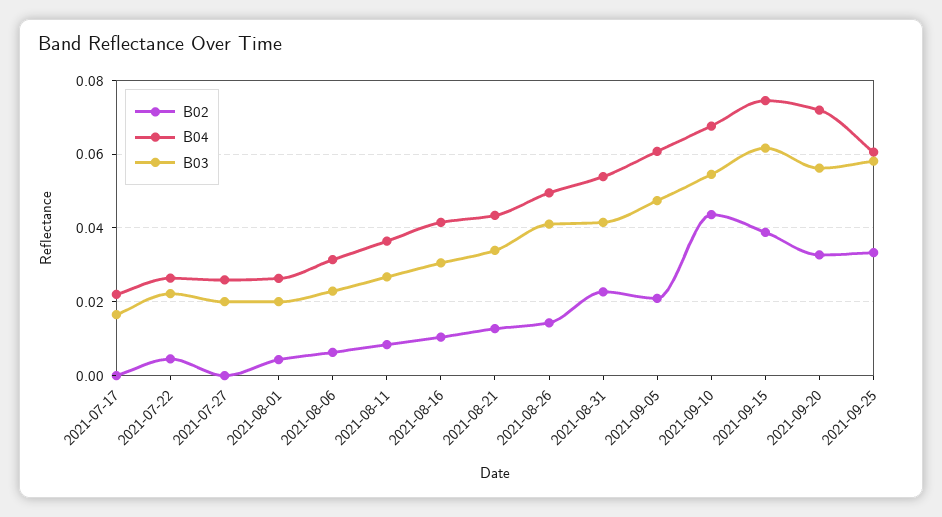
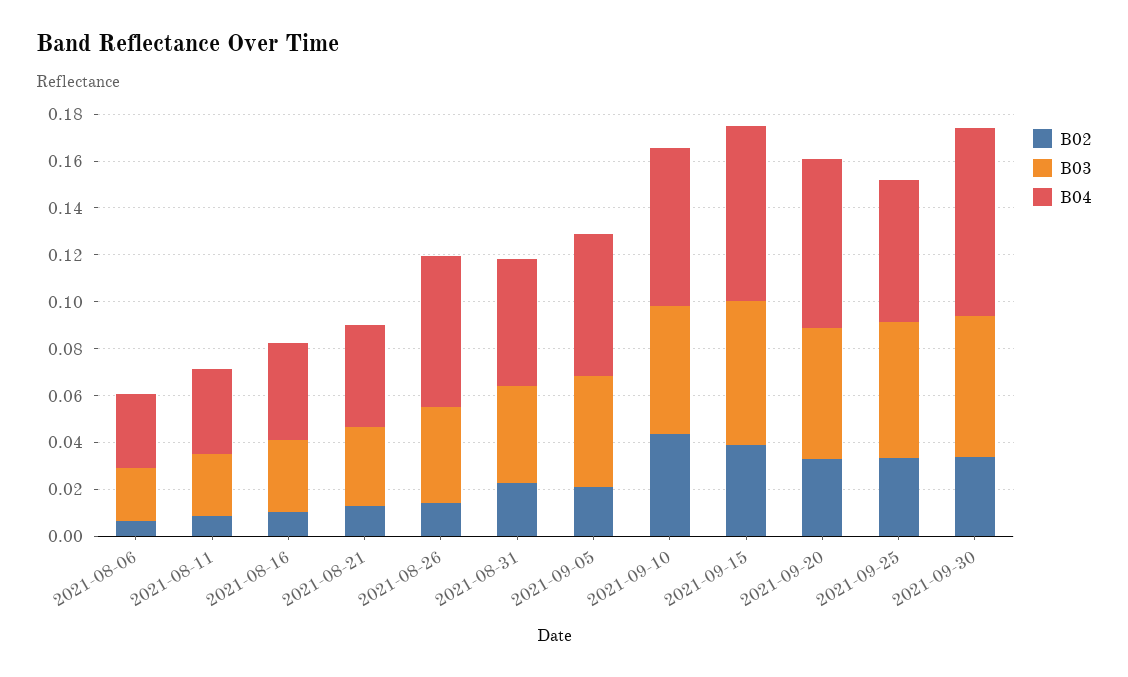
B02, 2021-07-17: 0 -> none
B04, 2021-07-17: 0.022 -> none
B03, 2021-07-17: 0.016 -> none
B02, 2021-07-22: 0.004 -> none
B04, 2021-07-22: 0.026 -> none
B03, 2021-07-22: 0.022 -> none
B02, 2021-07-27: 0 -> none
B04, 2021-07-27: 0.026 -> none
B03, 2021-07-27: 0.02 -> none
B02, 2021-08-01: 0.004 -> none
B04, 2021-08-01: 0.026 -> none
B03, 2021-08-01: 0.02 -> none
B04, 2021-08-26: 0.05 -> 0.065
B02, 2021-09-30: none -> 0.035
B03, 2021-09-30: none -> 0.06
B04, 2021-09-30: none -> 0.08

